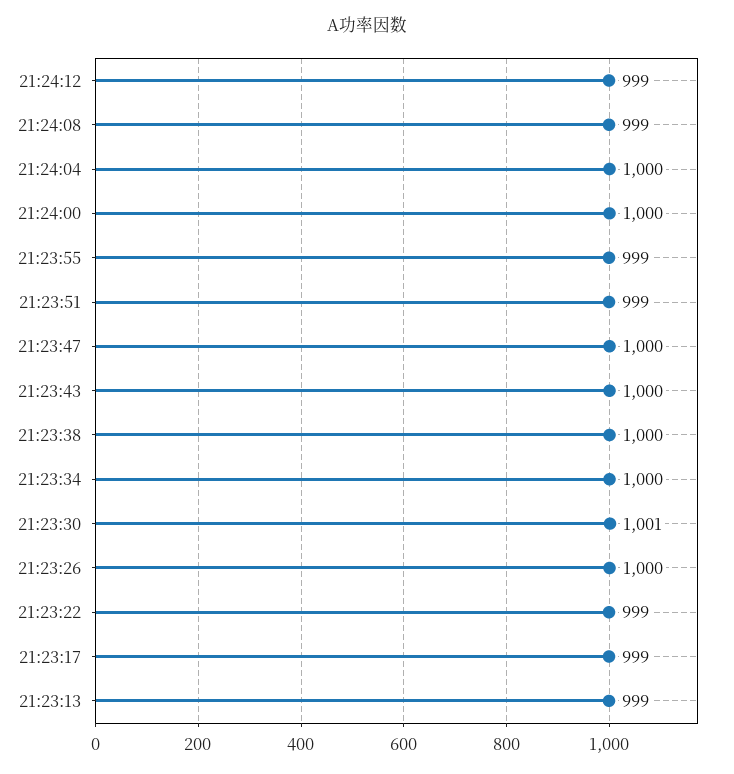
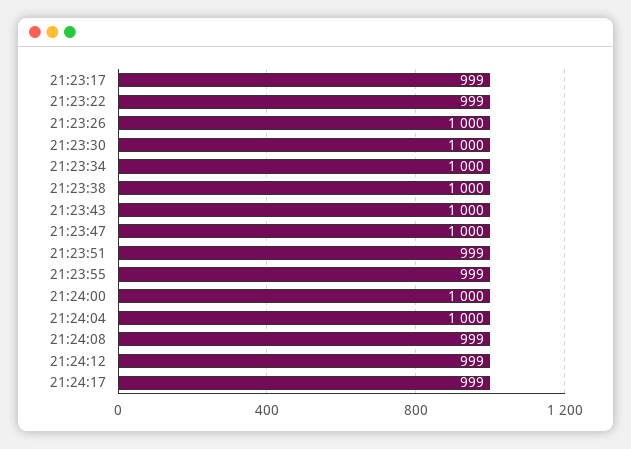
21:23:30: 1001 -> 1000
21:23:13: 999 -> none
21:24:17: none -> 999

